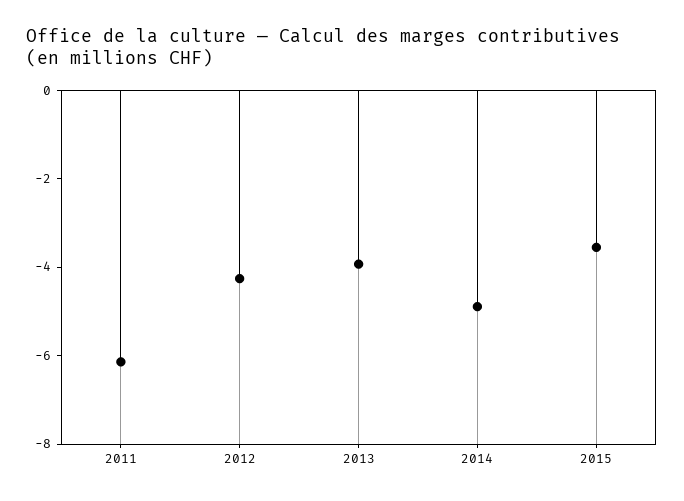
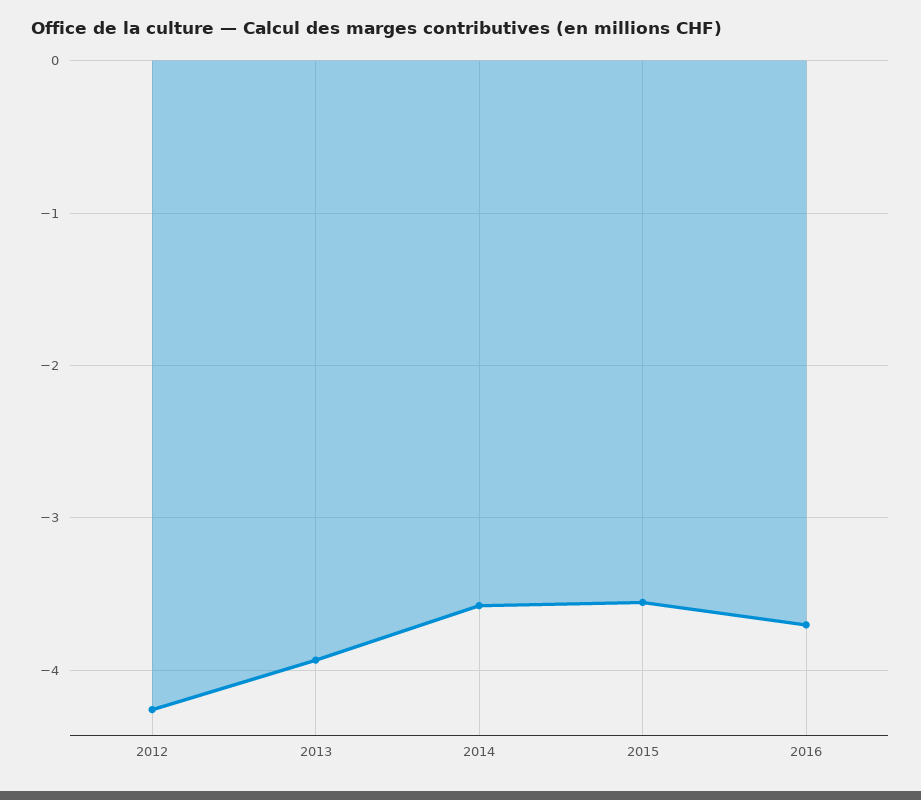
2011: -6 -> none
2014: -5 -> -3.6
2016: none -> -3.7

